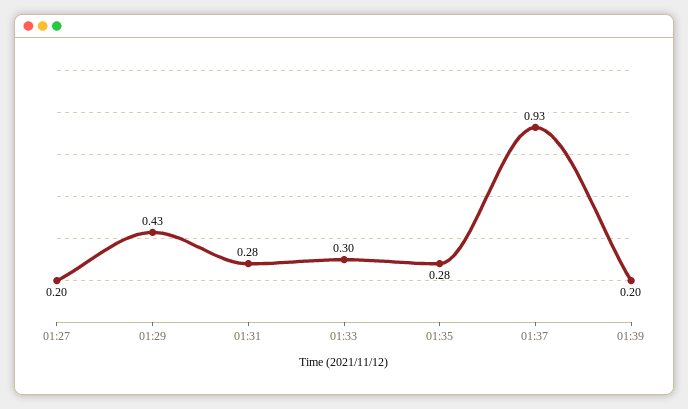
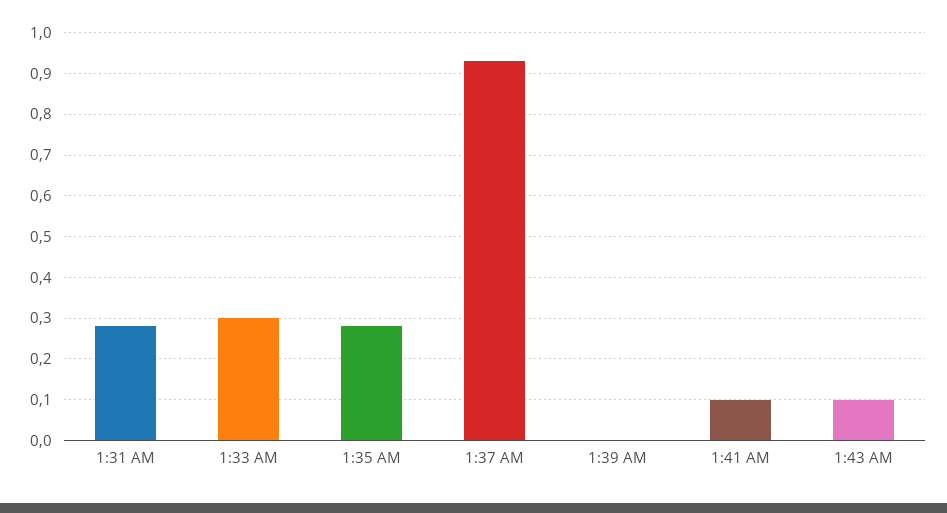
01:27: 0.2 -> none
01:29: 0.43 -> none
01:39: 0.2 -> 0
1:41 AM: none -> 0.1
1:43 AM: none -> 0.1

